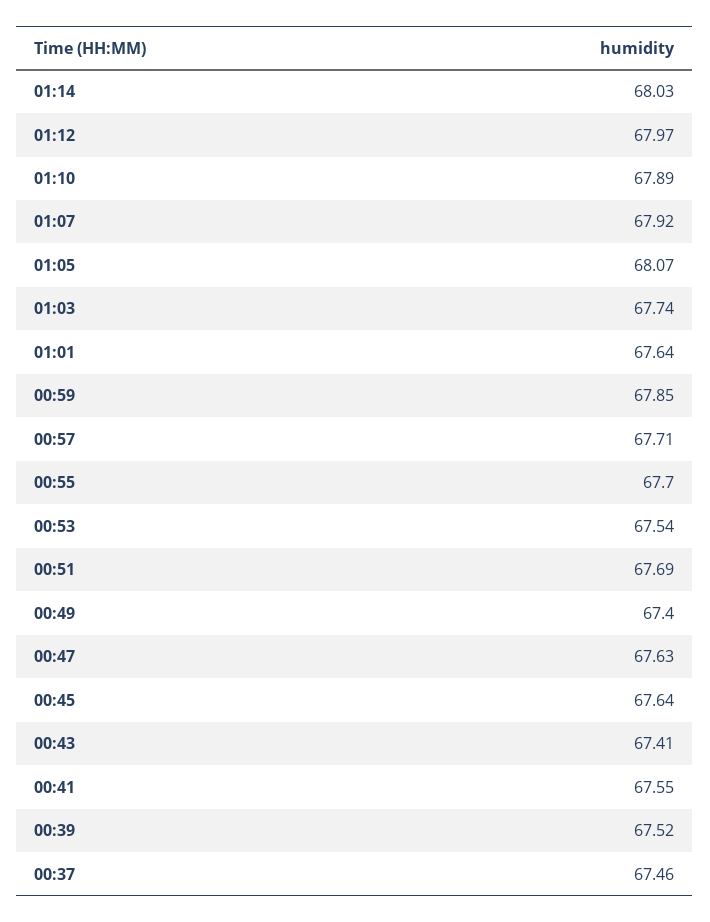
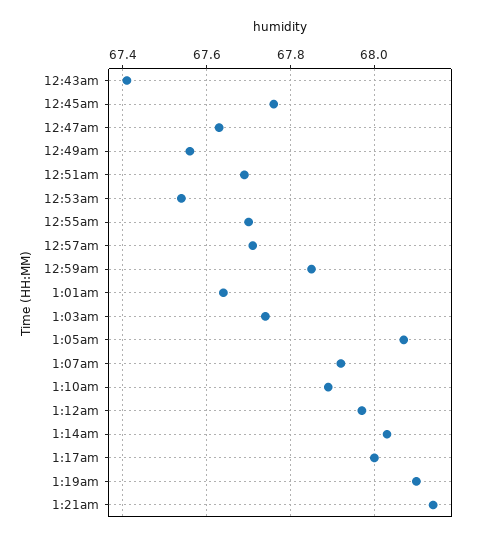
00:49: 67.4 -> 67.55
00:45: 67.64 -> 67.75
00:41: 67.55 -> none
00:39: 67.52 -> none
00:37: 67.46 -> none
1:17am: none -> 68
1:19am: none -> 68.1
1:21am: none -> 68.15

